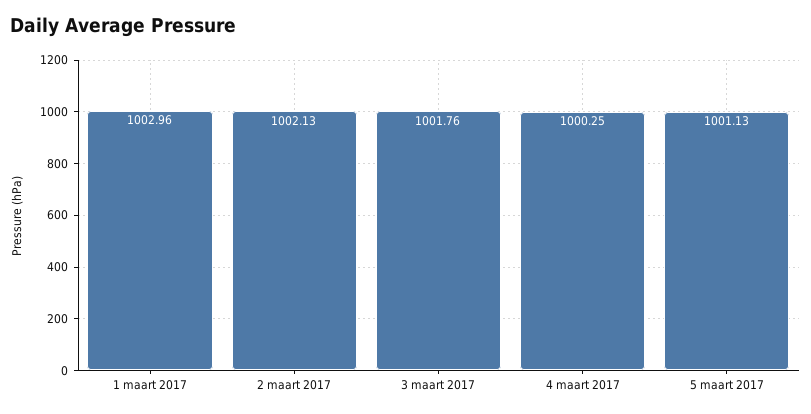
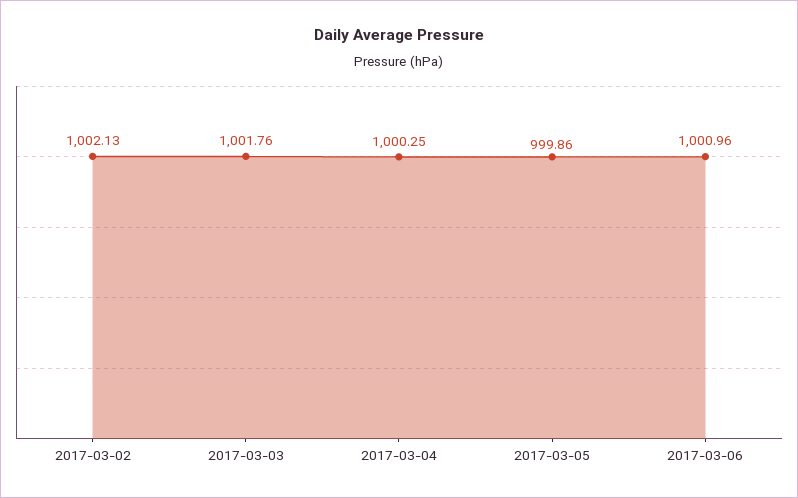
1 maart 2017: 1002.96 -> none
5 maart 2017: 1001.13 -> 999.86
2017-03-06: none -> 1000.96

